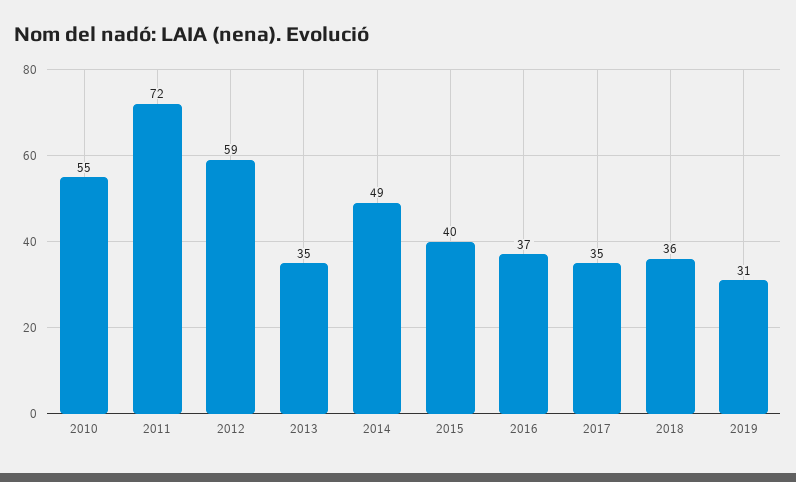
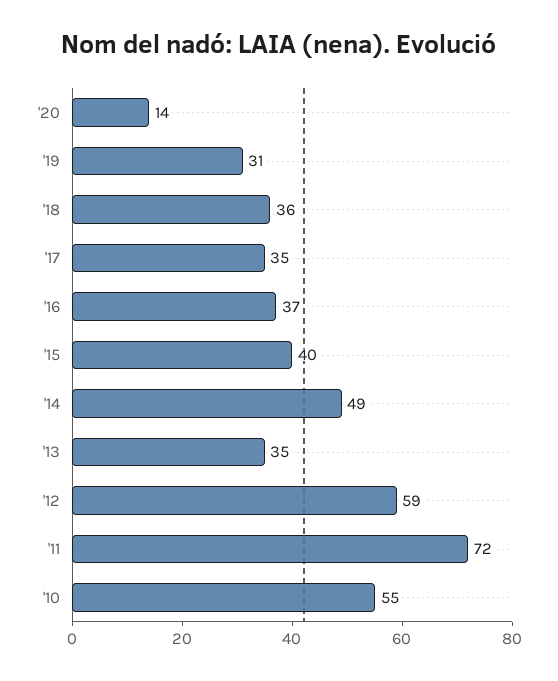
'20: none -> 14

